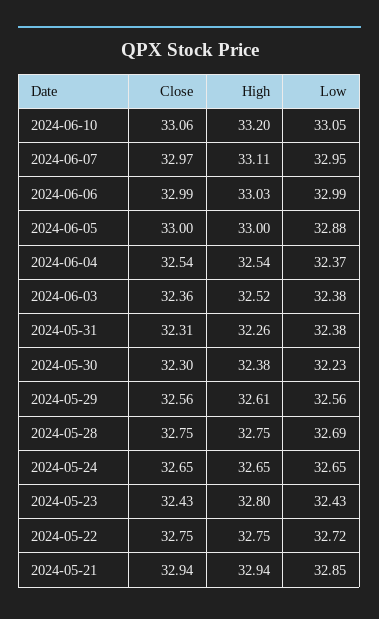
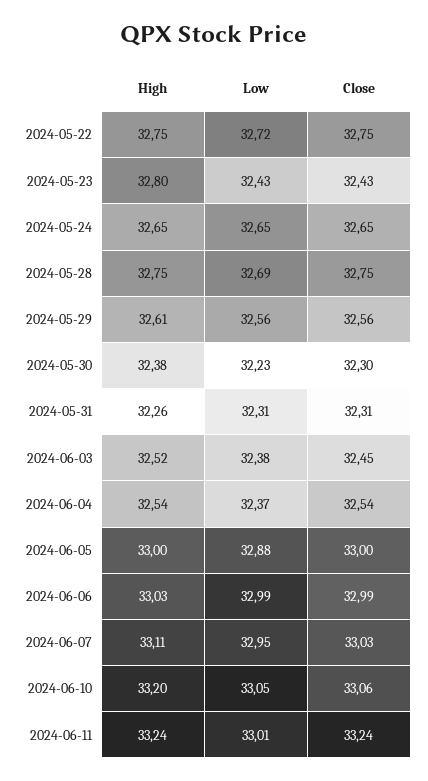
Close, 2024-06-07: 32.97 -> 33.03
Close, 2024-06-03: 32.36 -> 32.45
Low, 2024-05-31: 32.38 -> 32.31
Close, 2024-05-21: 32.94 -> none
High, 2024-05-21: 32.94 -> none
Low, 2024-05-21: 32.85 -> none
High, 2024-06-11: none -> 33.24
Low, 2024-06-11: none -> 33.01
Close, 2024-06-11: none -> 33.24

